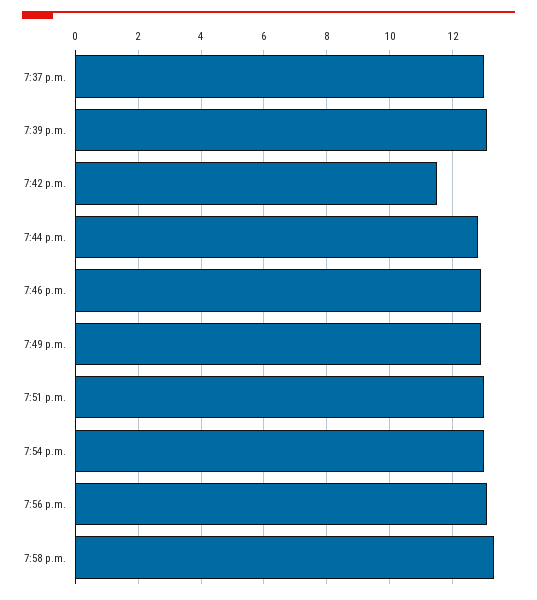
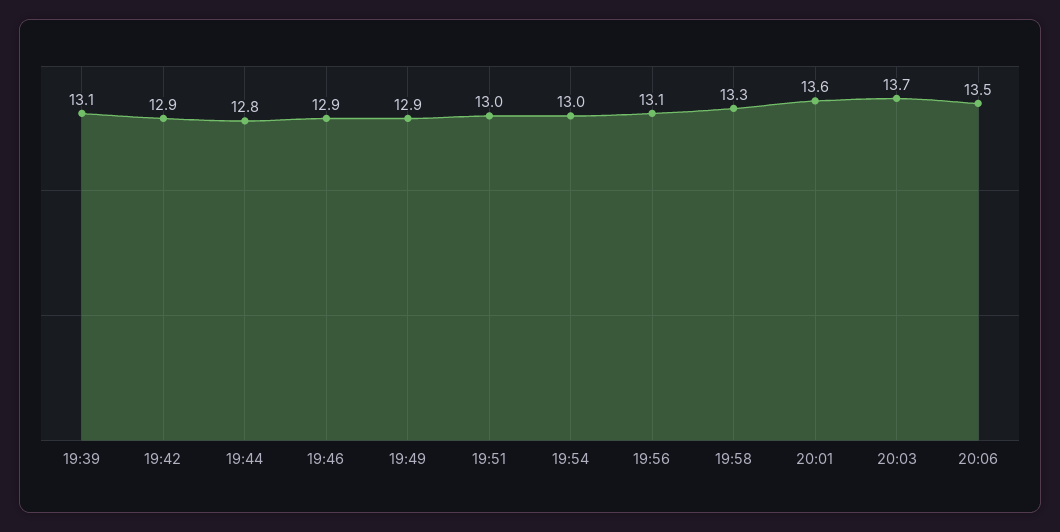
7:37 p.m.: 13 -> none
7:42 p.m.: 11.5 -> 12.9
20:01: none -> 13.6
20:03: none -> 13.7
20:06: none -> 13.5

